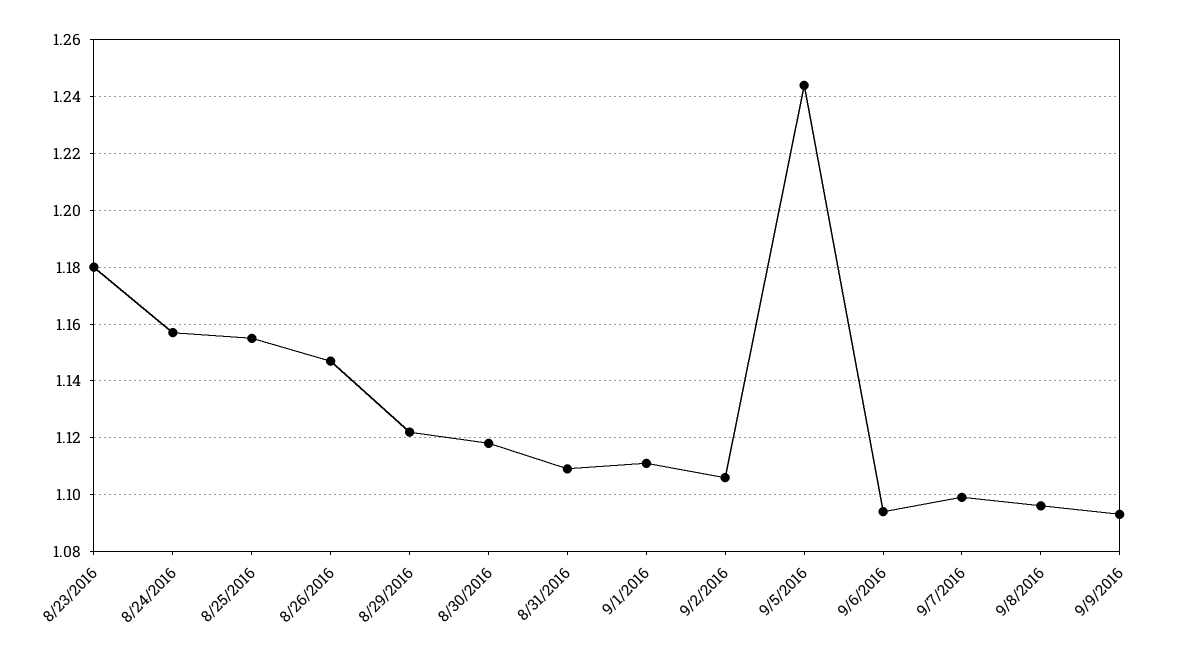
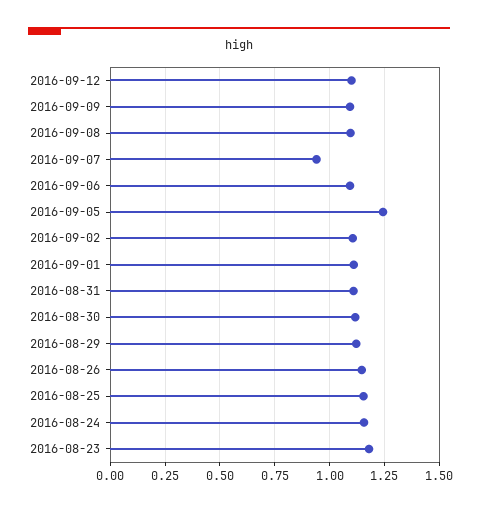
9/7/2016: 1.1 -> 0.95
2016-09-12: none -> 1.1

